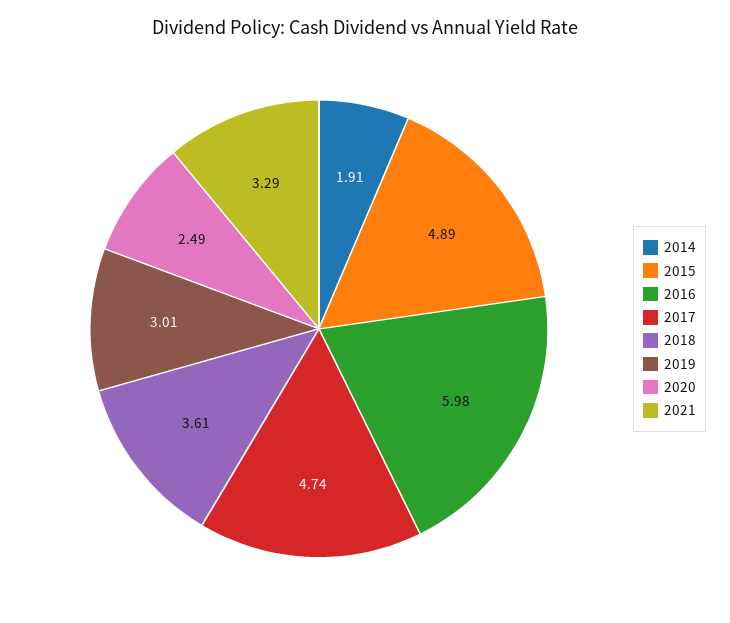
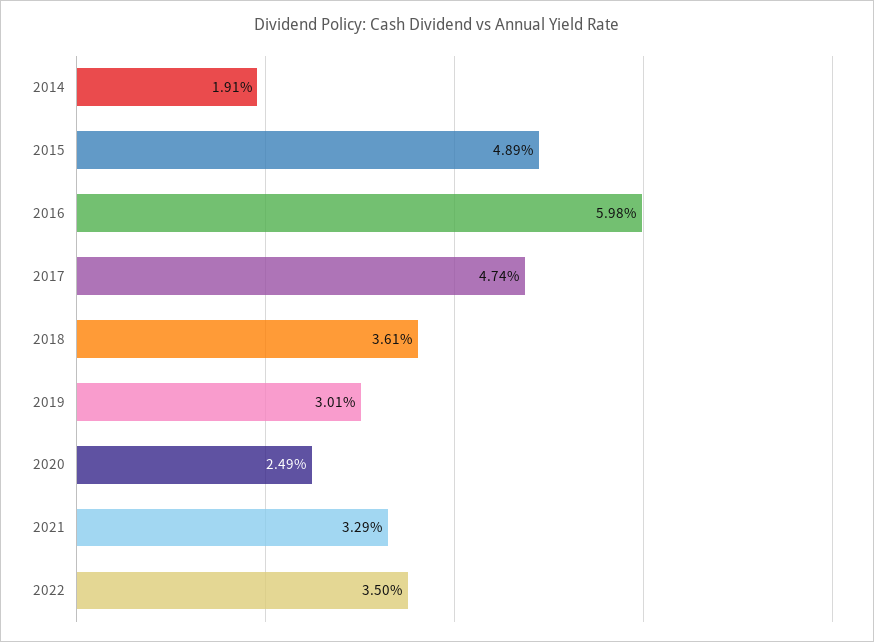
2022: none -> 3.5

